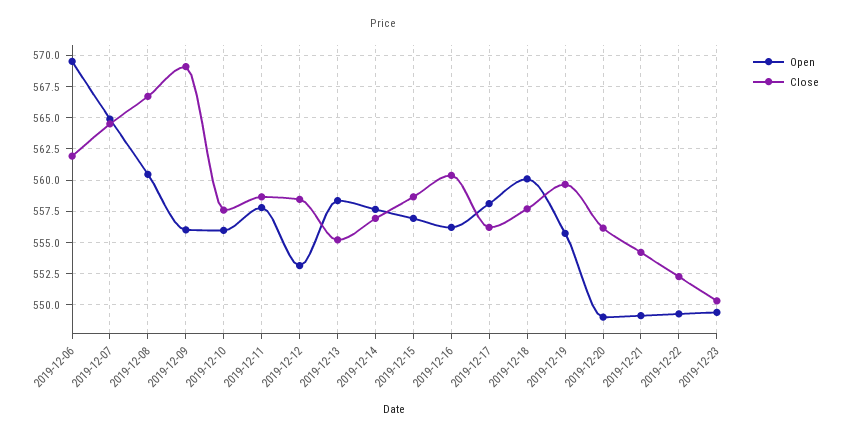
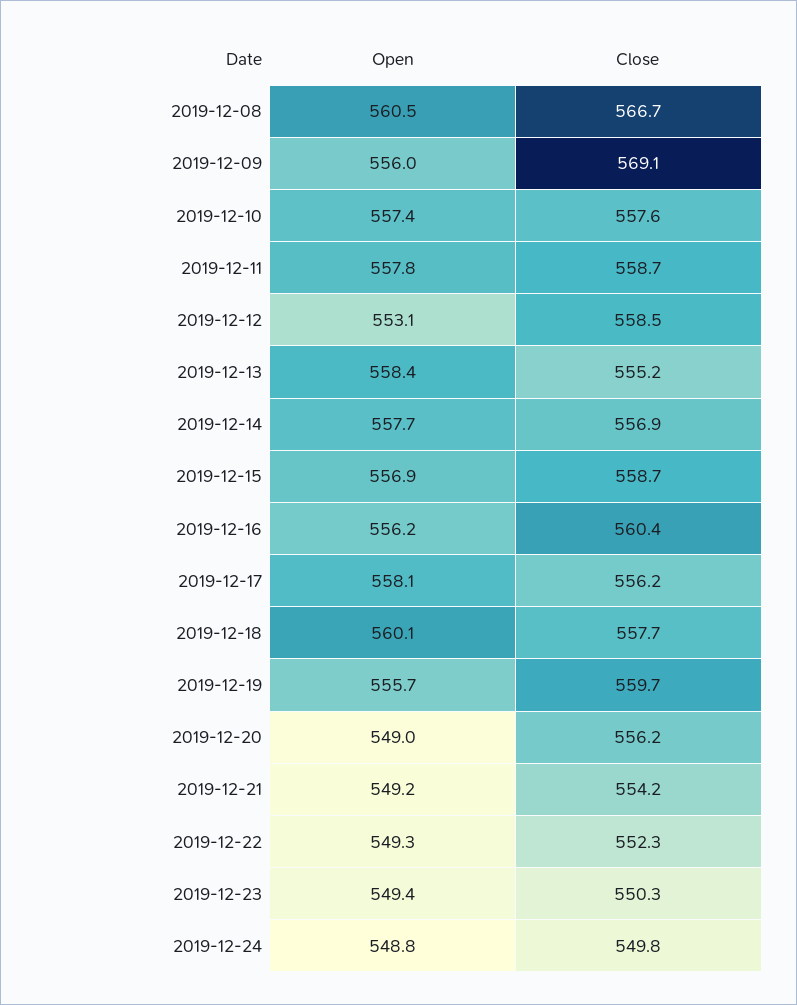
Open, 2019-12-06: 569.5 -> none
Close, 2019-12-06: 562 -> none
Open, 2019-12-07: 565 -> none
Close, 2019-12-07: 564.5 -> none
Open, 2019-12-10: 556 -> 557.4
Open, 2019-12-24: none -> 548.8
Close, 2019-12-24: none -> 549.8

